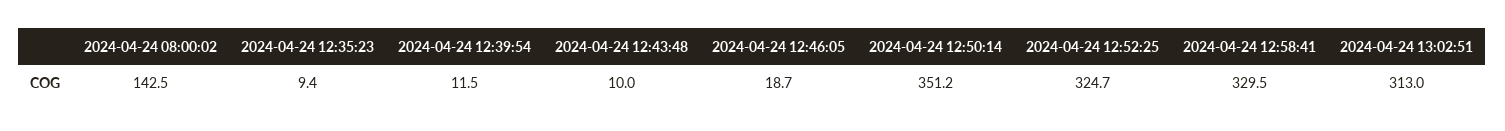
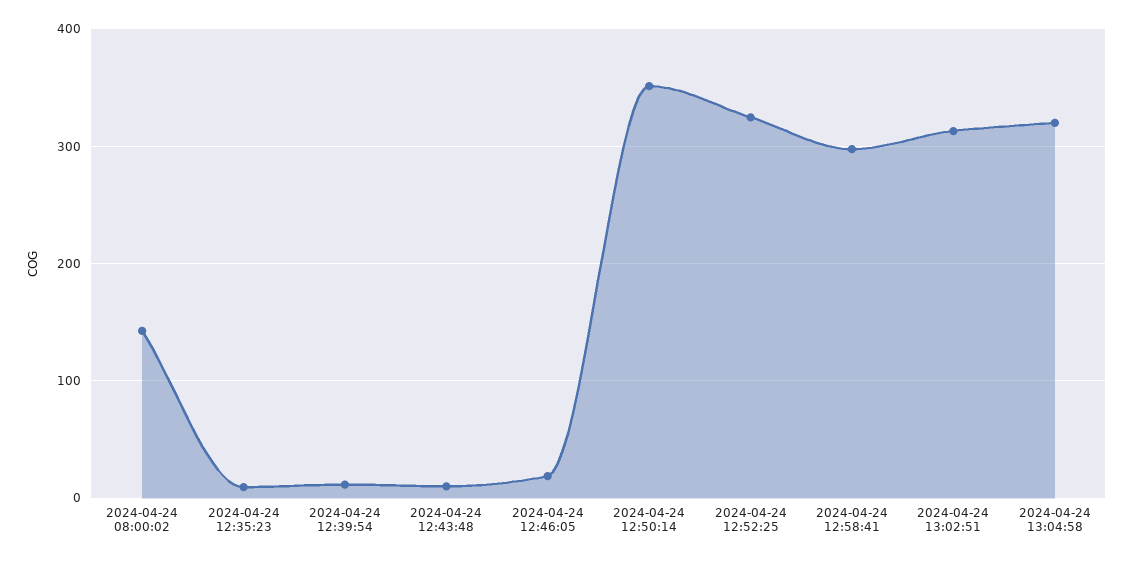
2024-04-24 12:58:41: 329.5 -> 300
2024-04-24 13:04:58: none -> 320

